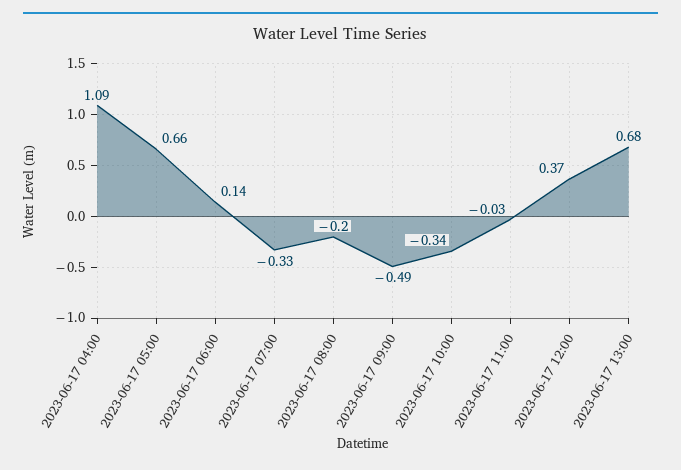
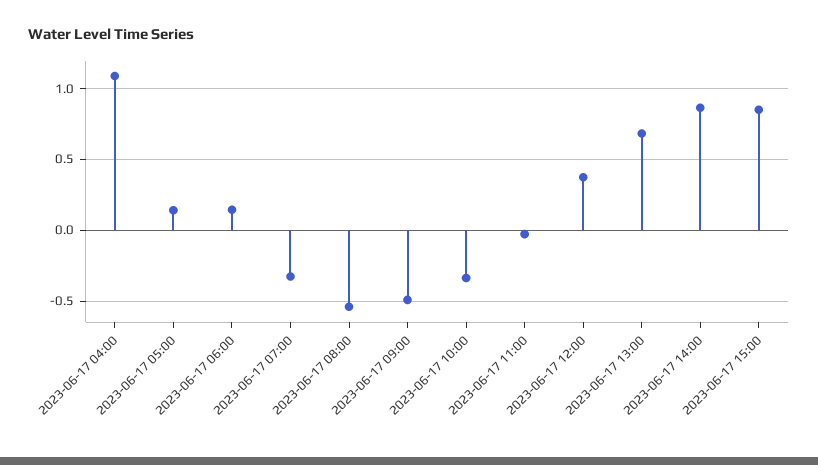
2023-06-17 05:00: 0.66 -> 0.15
2023-06-17 08:00: -0.2 -> -0.55
2023-06-17 14:00: none -> 0.85
2023-06-17 15:00: none -> 0.85

